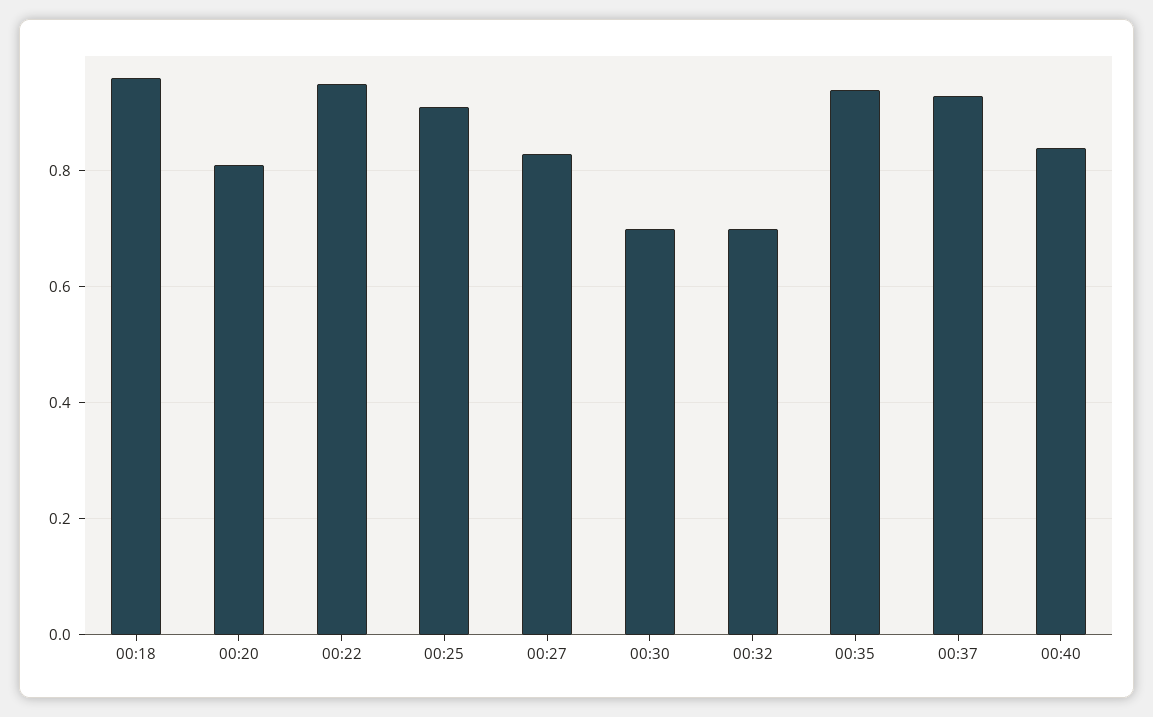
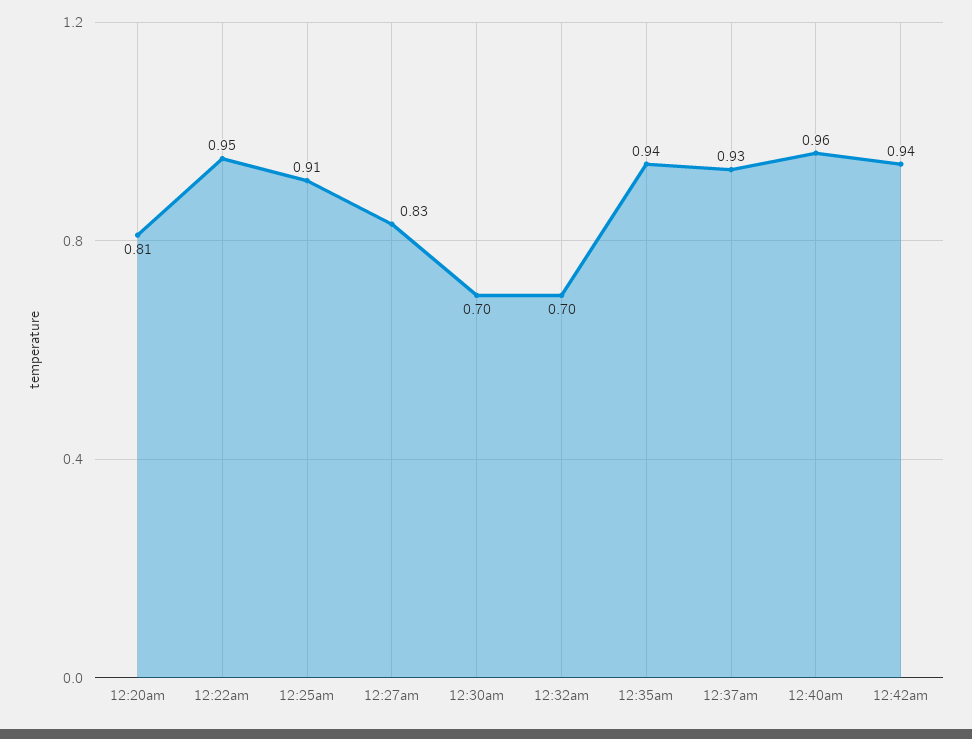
00:18: 0.95 -> none
00:40: 0.85 -> 0.96
12:42am: none -> 0.94

